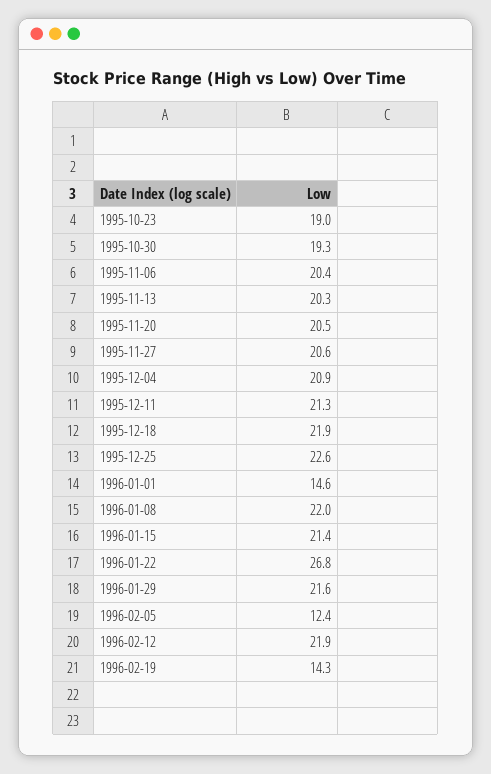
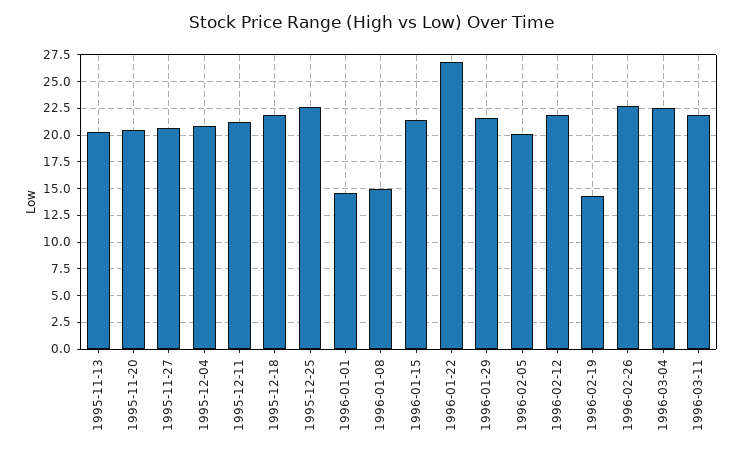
1995-10-23: 19 -> none
1995-10-30: 19.3 -> none
1995-11-06: 20.4 -> none
1996-01-08: 22 -> 15
1996-02-05: 12.4 -> 20
1996-02-26: none -> 22.5
1996-03-04: none -> 22.5
1996-03-11: none -> 22.5

